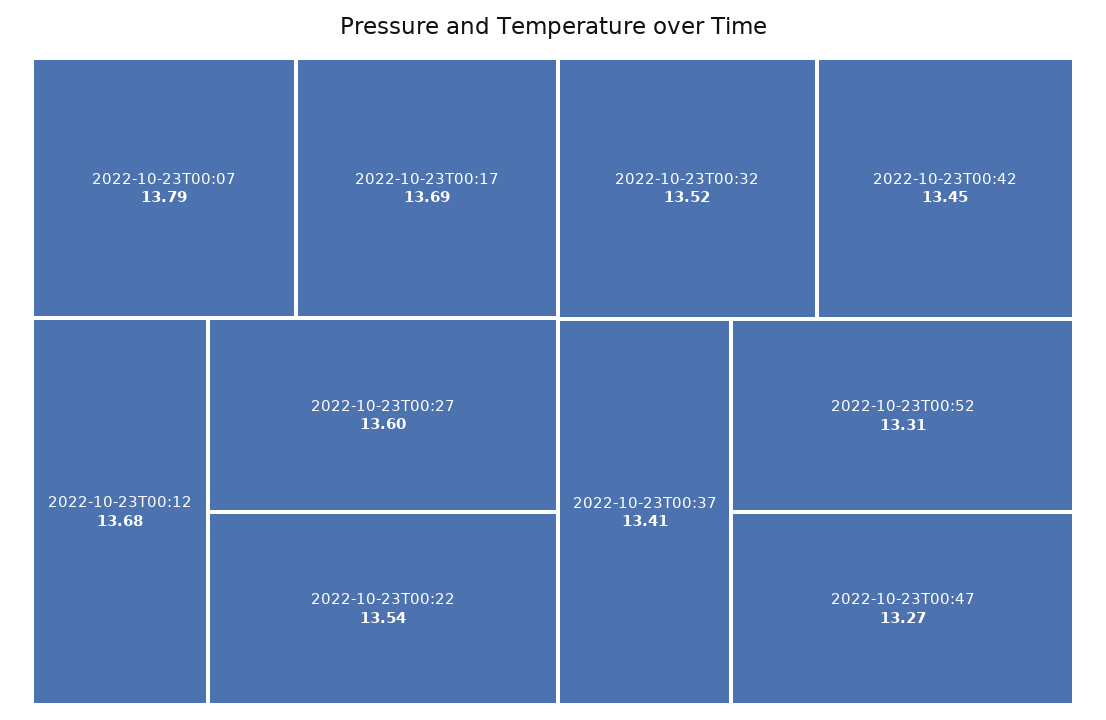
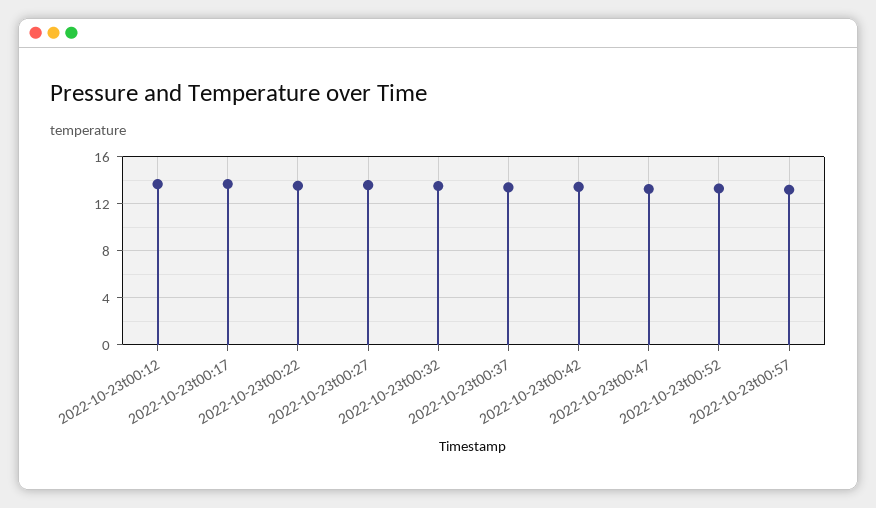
2022-10-23T00:07: 13.79 -> none
2022-10-23t00:57: none -> 13

